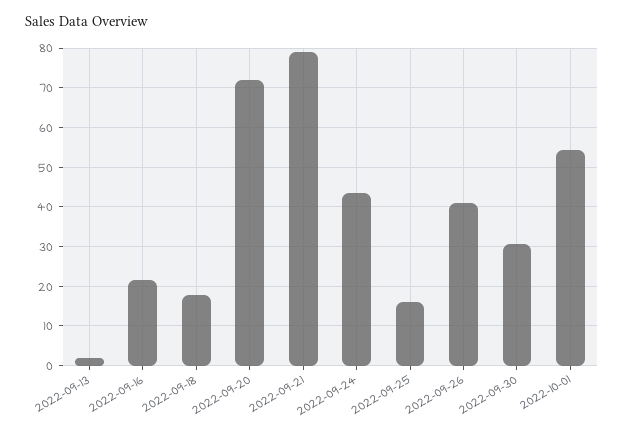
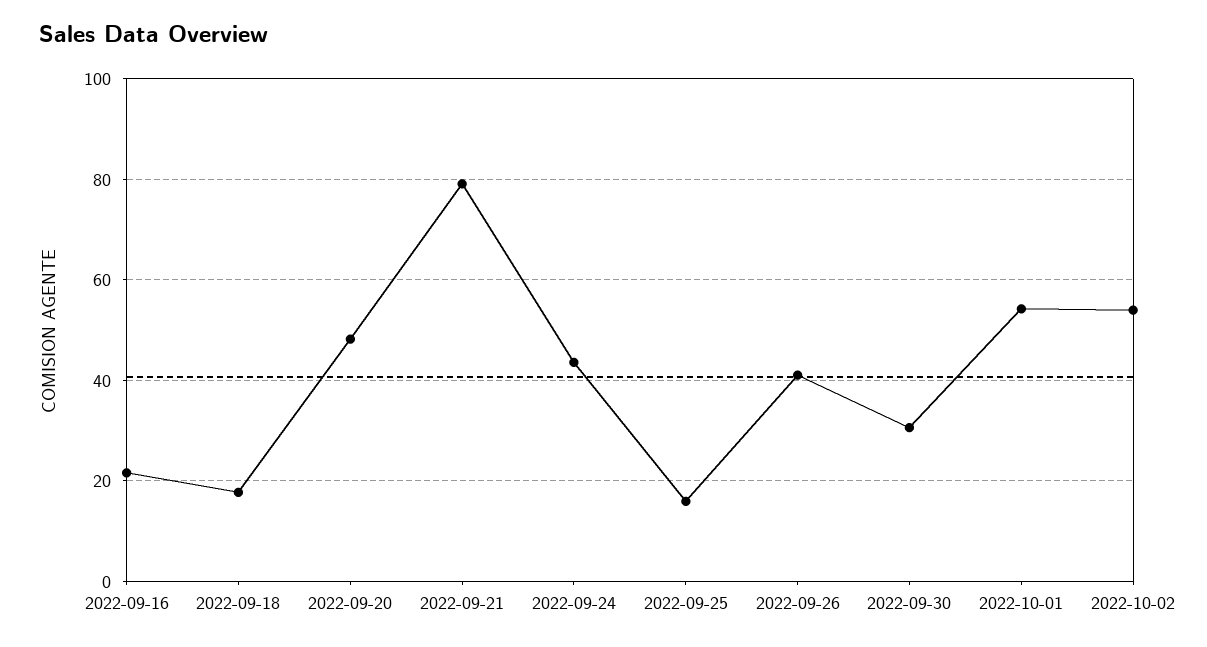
2022-09-13: 2 -> none
2022-09-20: 72 -> 48
2022-10-02: none -> 54

